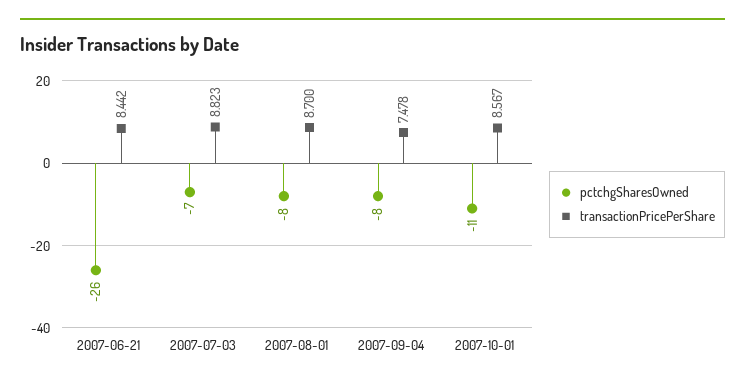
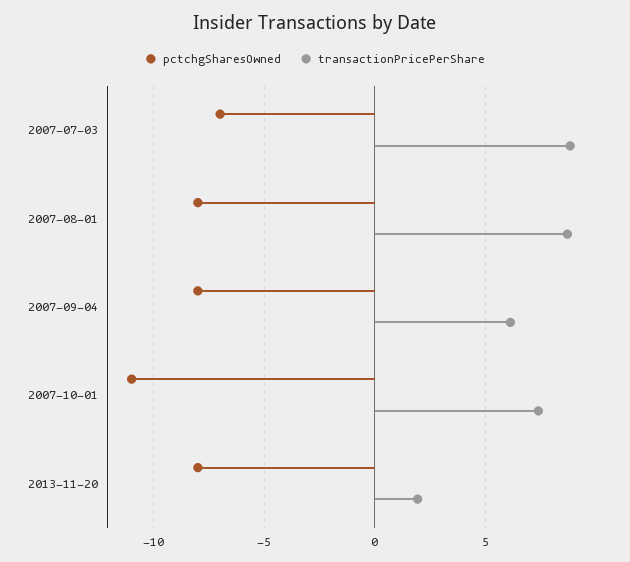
pctchgSharesOwned, 2007-06-21: -26 -> none
transactionPricePerShare, 2007-06-21: 8.442 -> none
transactionPricePerShare, 2007-09-04: 7.478 -> 6
transactionPricePerShare, 2007-10-01: 8.567 -> 7.5
pctchgSharesOwned, 2013-11-20: none -> -8
transactionPricePerShare, 2013-11-20: none -> 2

